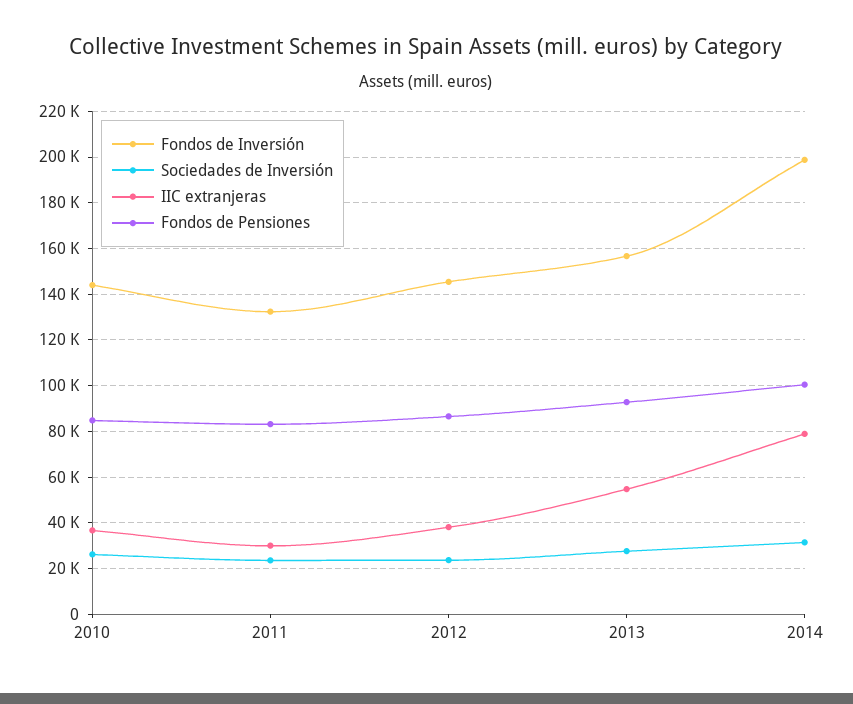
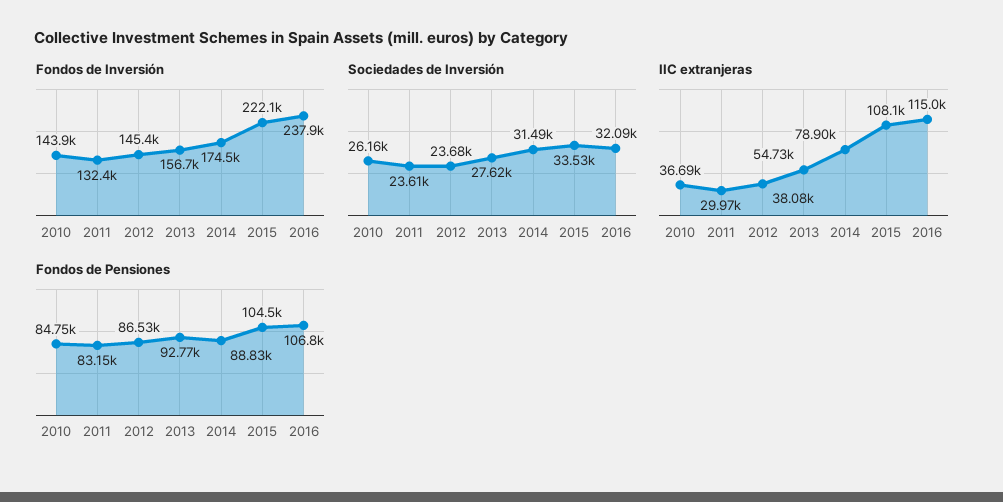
Fondos de Inversión, 2014: 200000 -> 174500
Fondos de Pensiones, 2014: 100000 -> 88830
Fondos de Inversión, 2015: none -> 222100
Fondos de Inversión, 2016: none -> 237900
Sociedades de Inversión, 2015: none -> 33530
Sociedades de Inversión, 2016: none -> 32090
IIC extranjeras, 2015: none -> 108100
IIC extranjeras, 2016: none -> 115000
Fondos de Pensiones, 2015: none -> 104500
Fondos de Pensiones, 2016: none -> 106800

